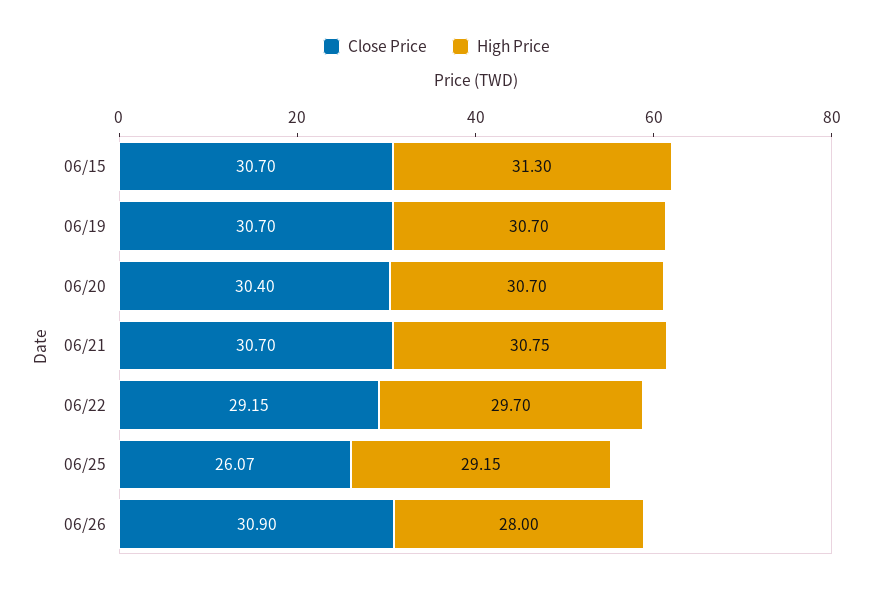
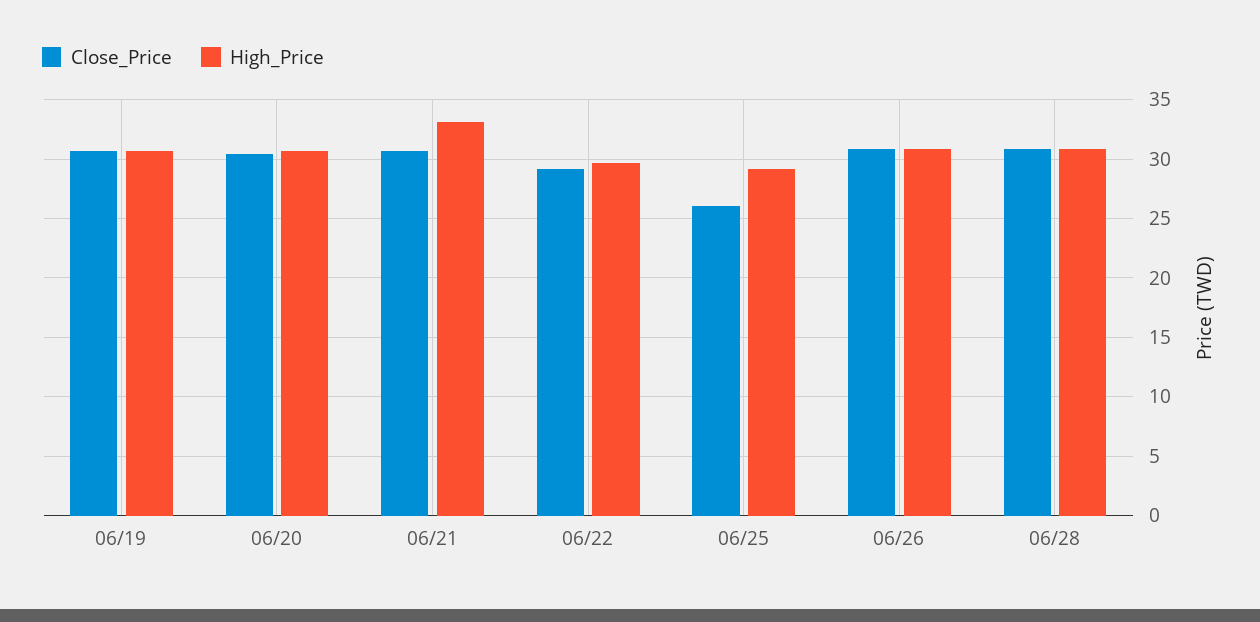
Close Price, 06/15: 30.7 -> none
High Price, 06/15: 31.3 -> none
High Price, 06/21: 30.75 -> 33
High Price, 06/26: 28 -> 31
Close Price, 06/28: none -> 31
High Price, 06/28: none -> 31

